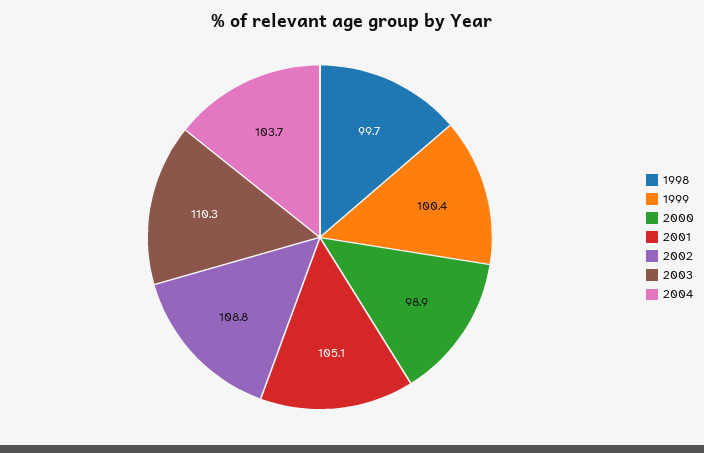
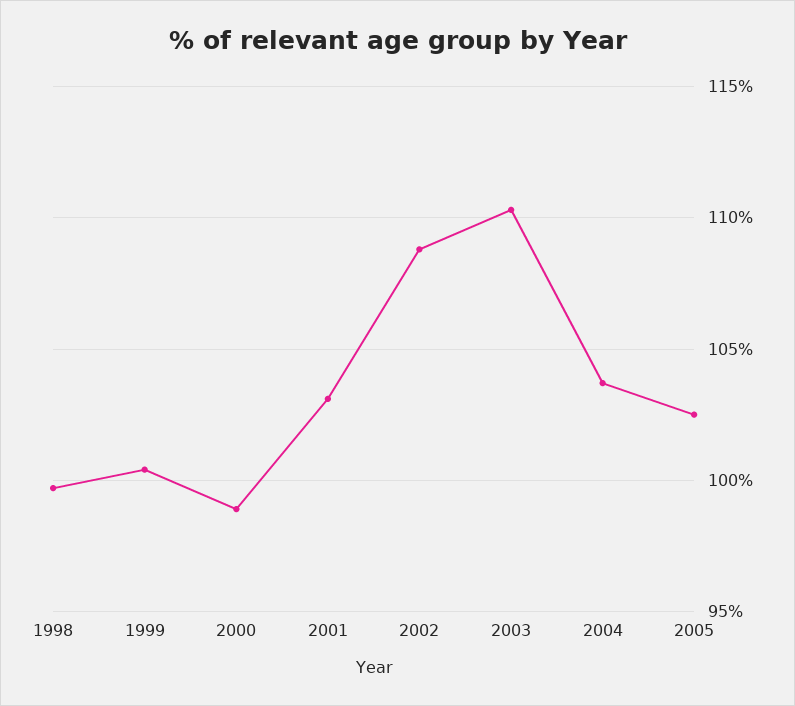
2001: 105.1 -> 103
2005: none -> 102.5

